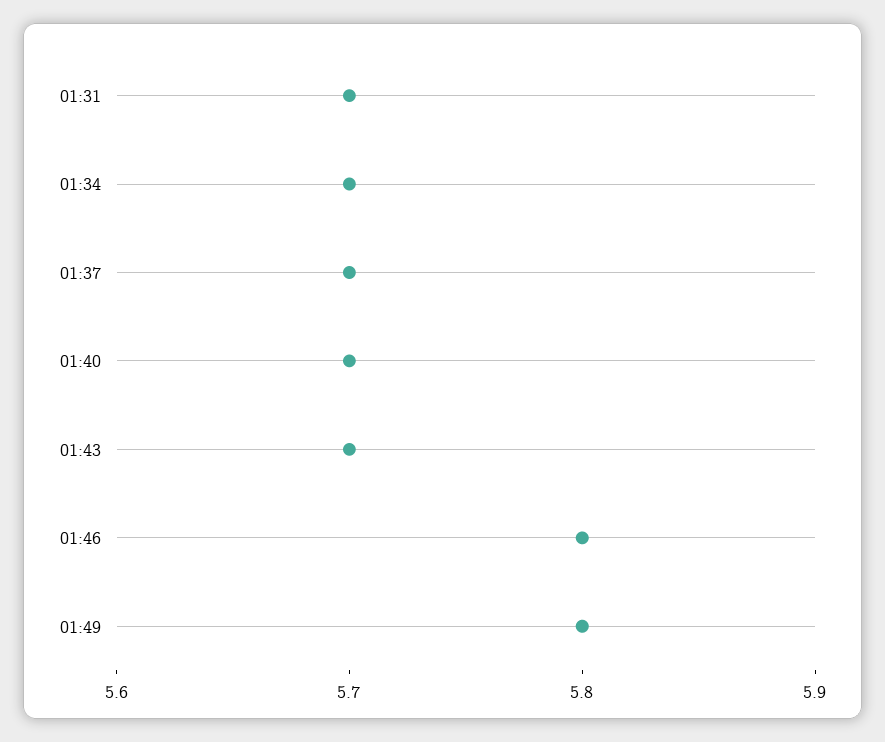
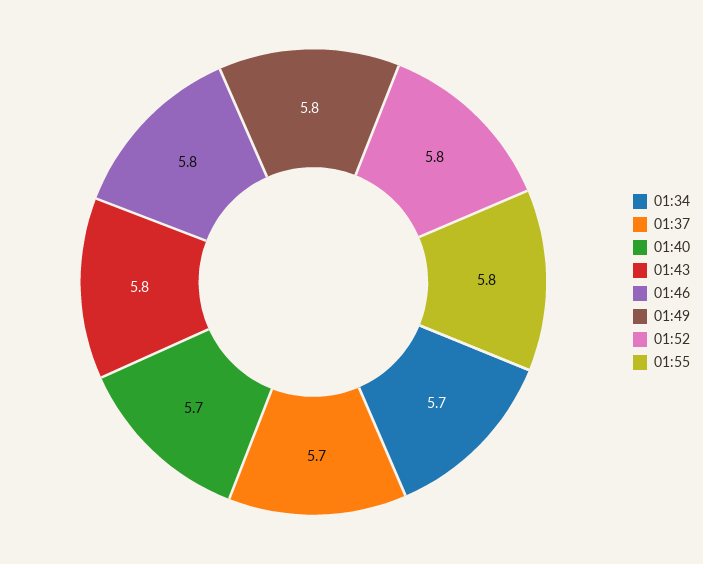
01:31: 5.7 -> none
01:43: 5.7 -> 5.8
01:52: none -> 5.8
01:55: none -> 5.8

